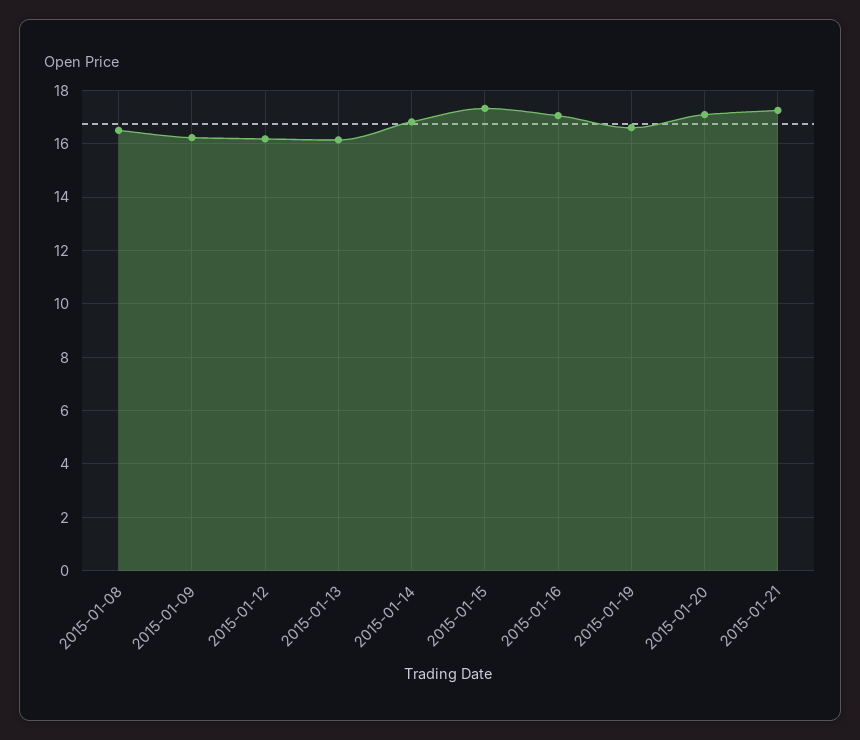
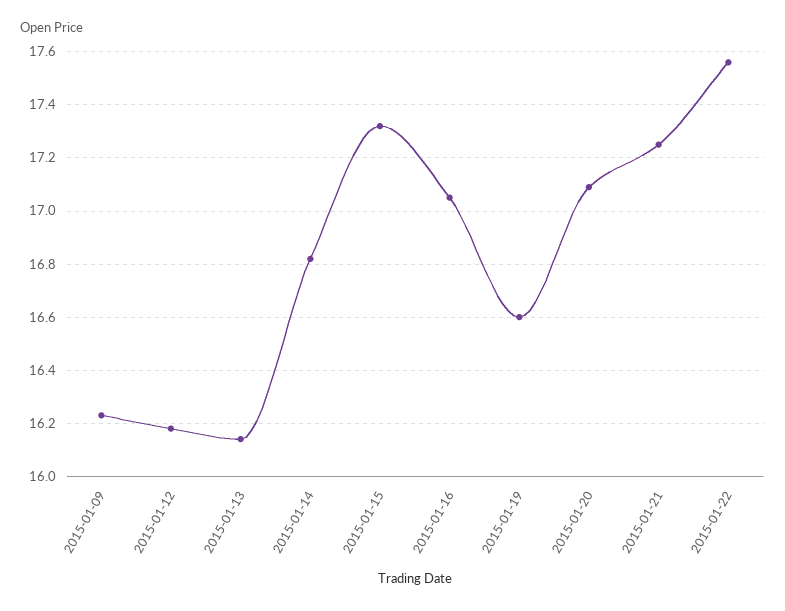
2015-01-08: 16.5 -> none
2015-01-22: none -> 17.55

